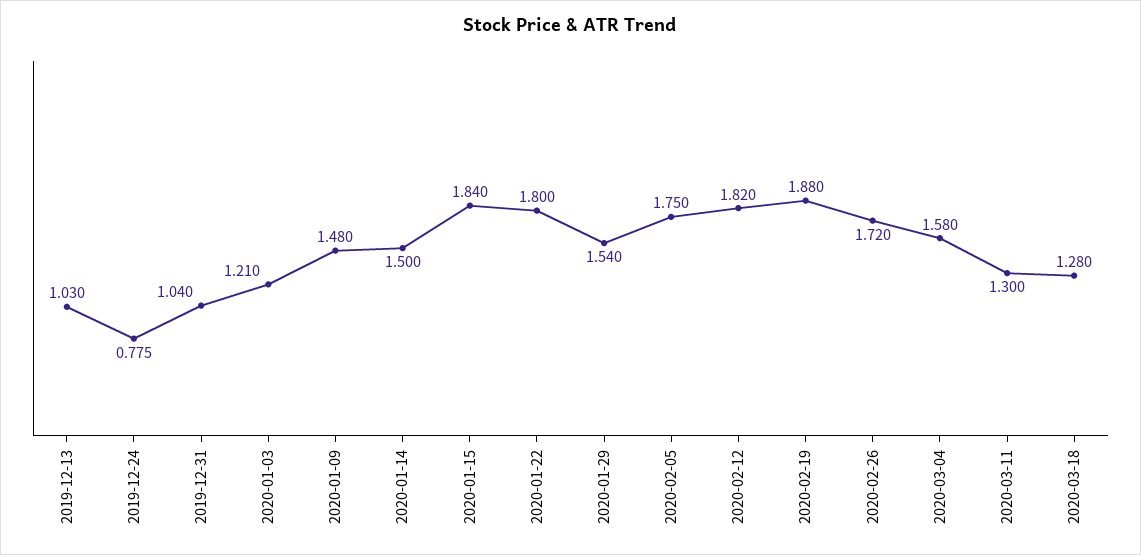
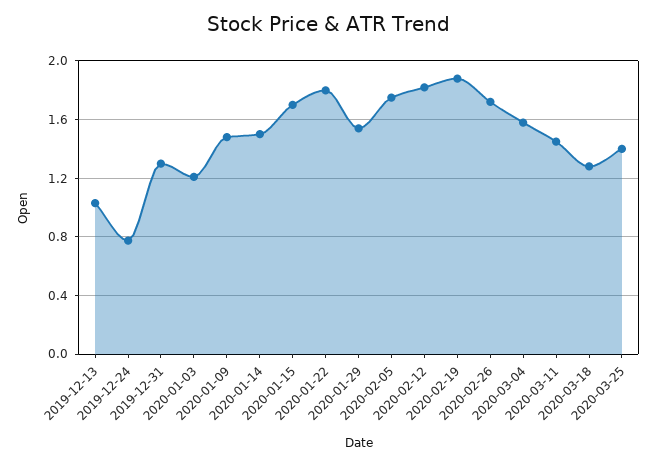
2019-12-31: 1.04 -> 1.3
2020-01-15: 1.84 -> 1.7
2020-03-11: 1.3 -> 1.45
2020-03-25: none -> 1.4

